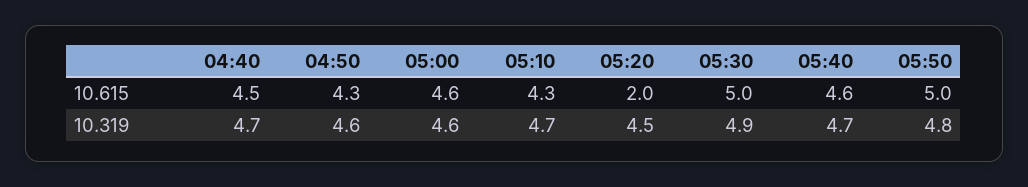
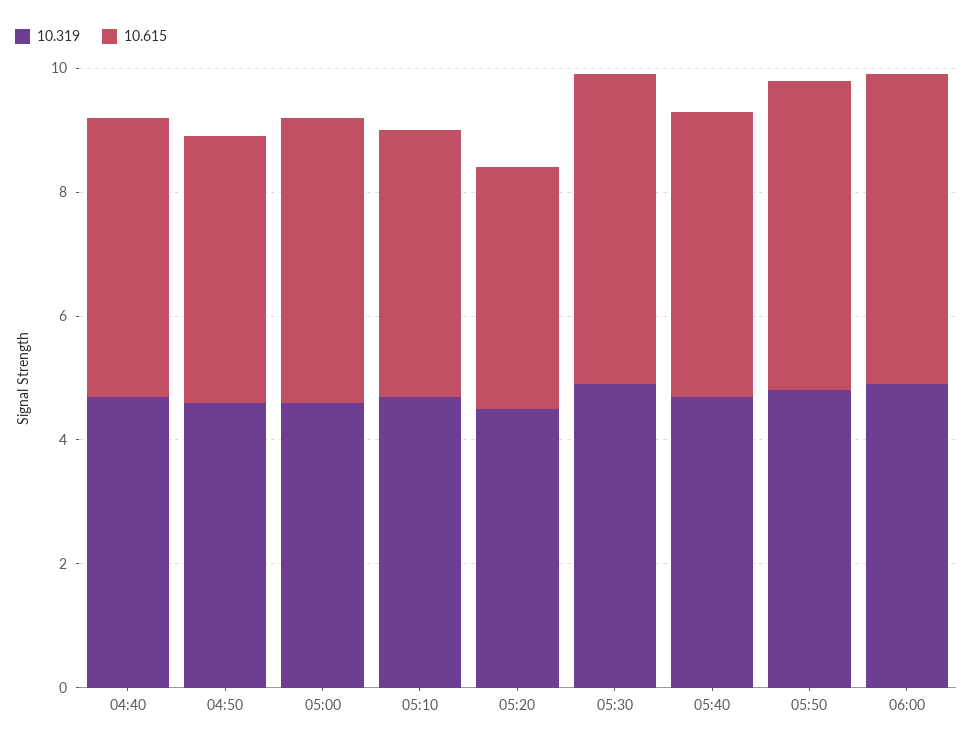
10.615, 05:20: 2 -> 4
10.319, 06:00: none -> 5
10.615, 06:00: none -> 5

